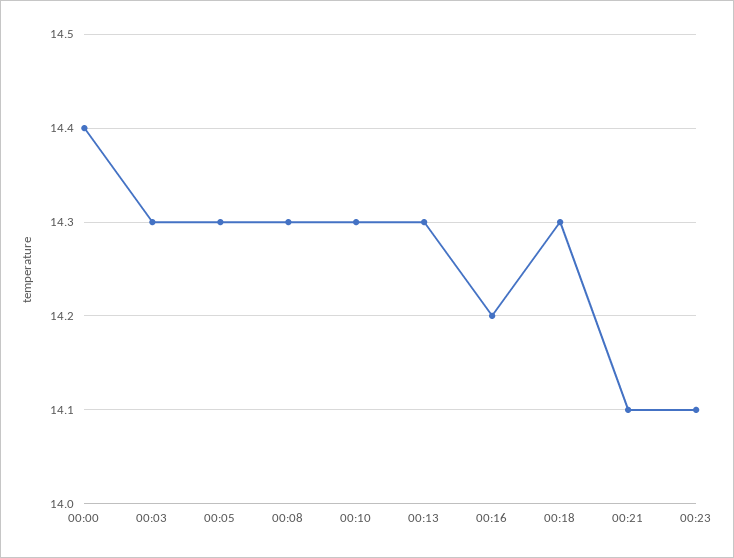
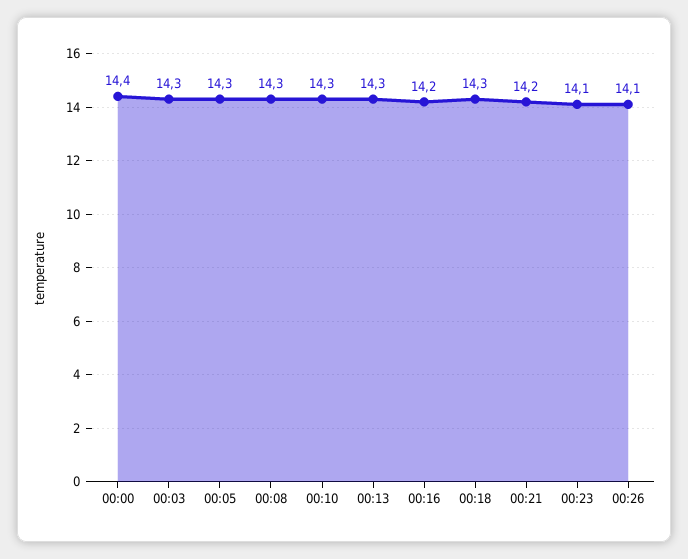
00:21: 14.1 -> 14.2
00:26: none -> 14.1

